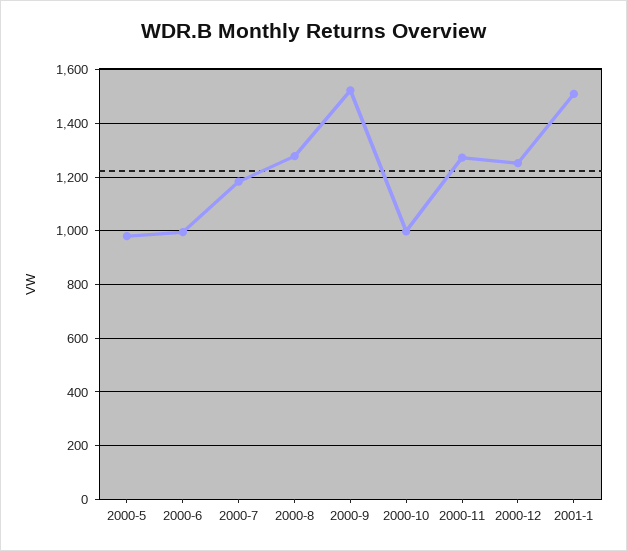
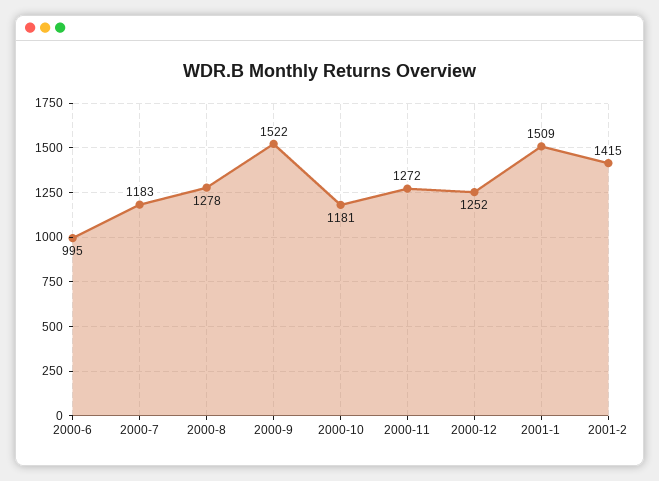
2000-5: 975 -> none
2000-10: 1000 -> 1181
2001-2: none -> 1415

